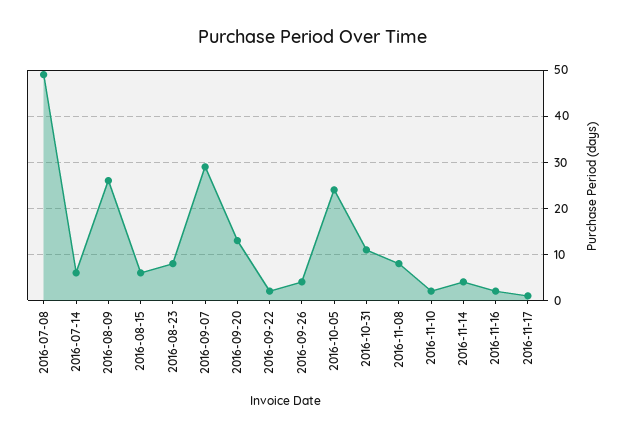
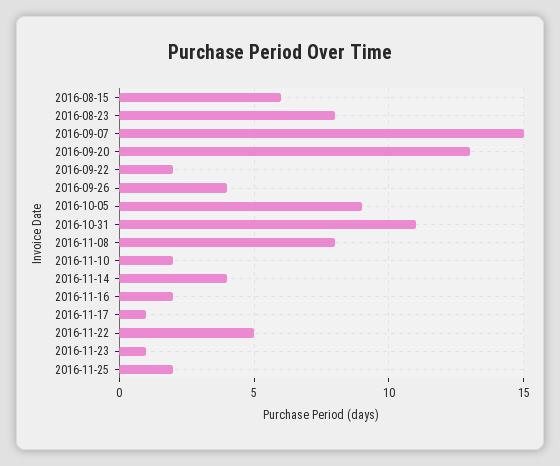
2016-07-08: 50 -> none
2016-07-14: 5 -> none
2016-08-09: 25 -> none
2016-09-07: 30 -> 15
2016-10-05: 25 -> 9
2016-11-22: none -> 5
2016-11-23: none -> 1
2016-11-25: none -> 2

